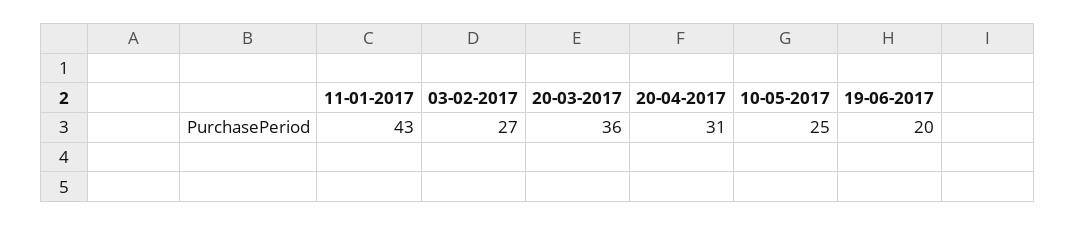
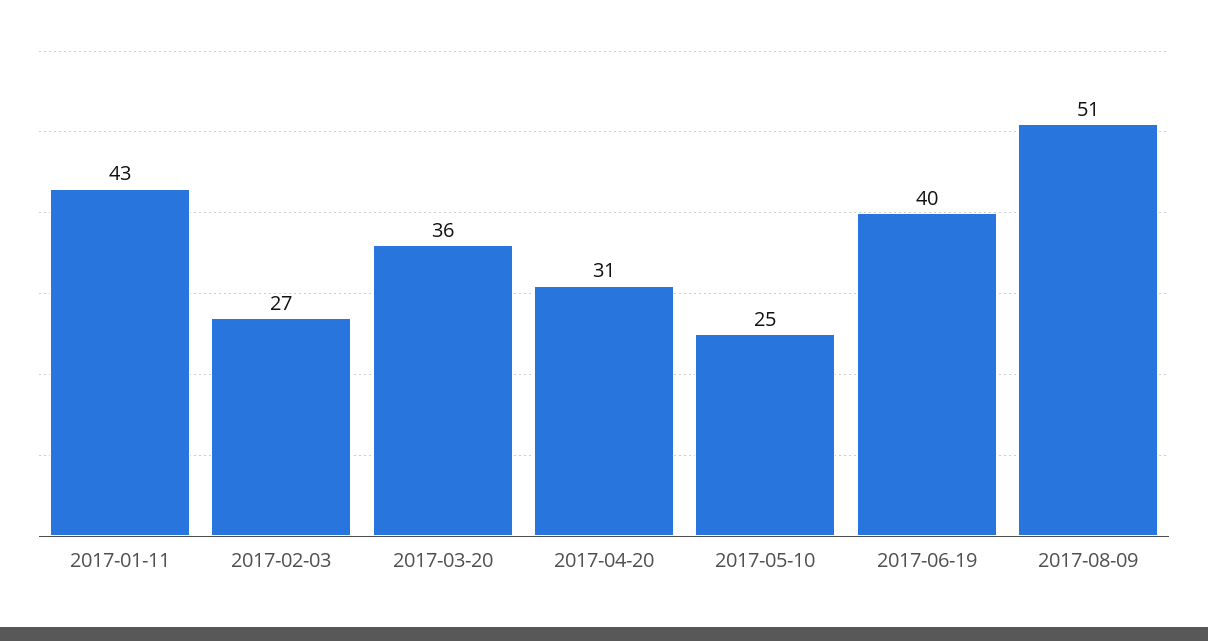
19-06-2017: 20 -> 40
2017-08-09: none -> 51

